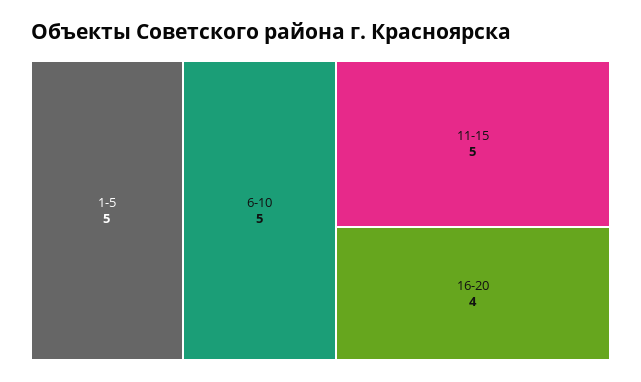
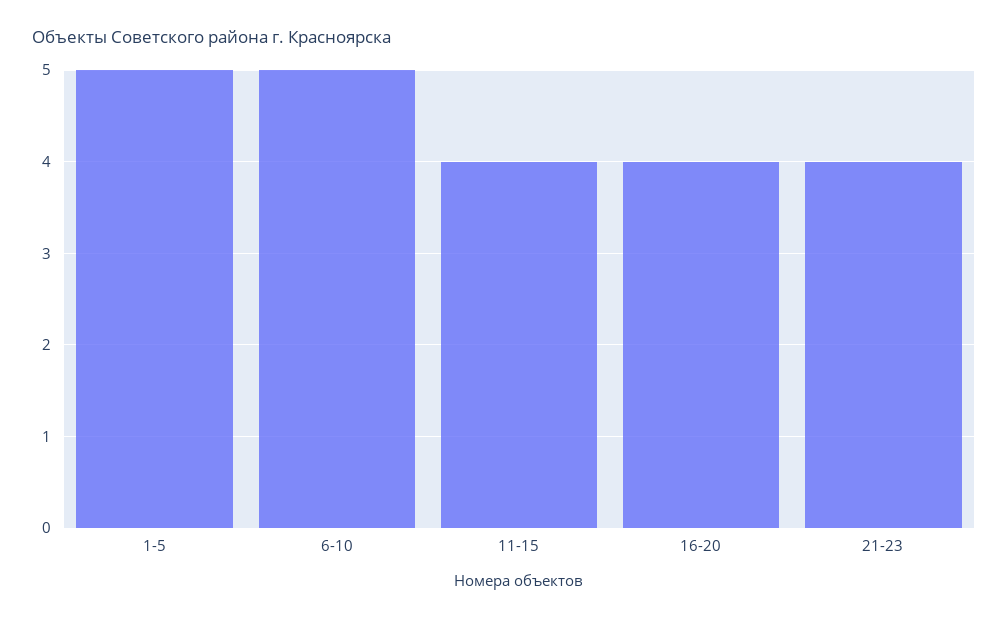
11-15: 5 -> 4
21-23: none -> 4

